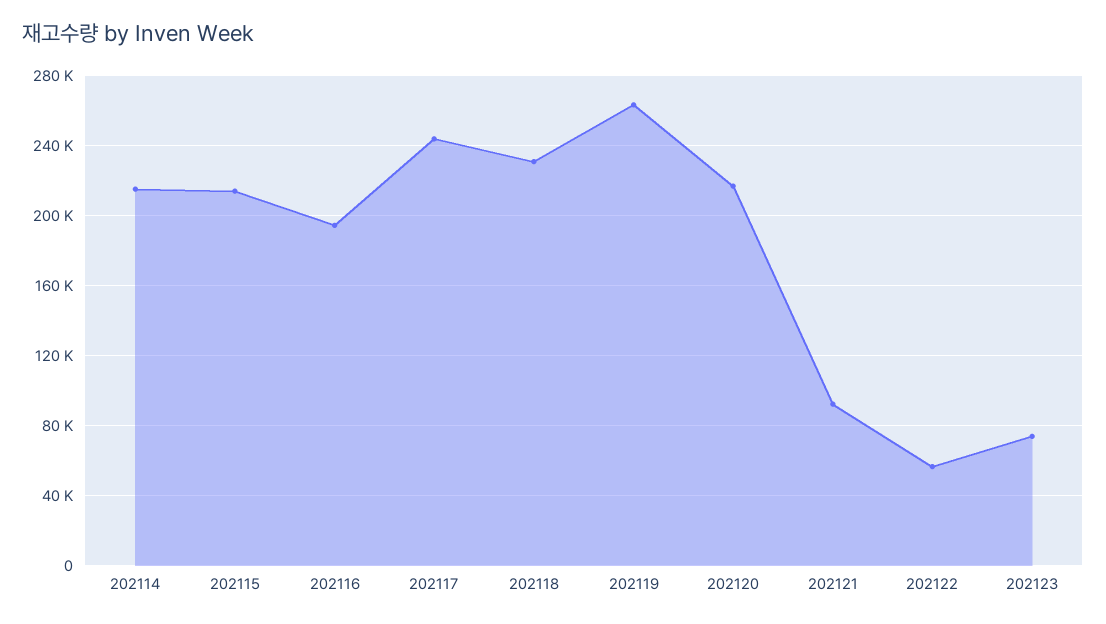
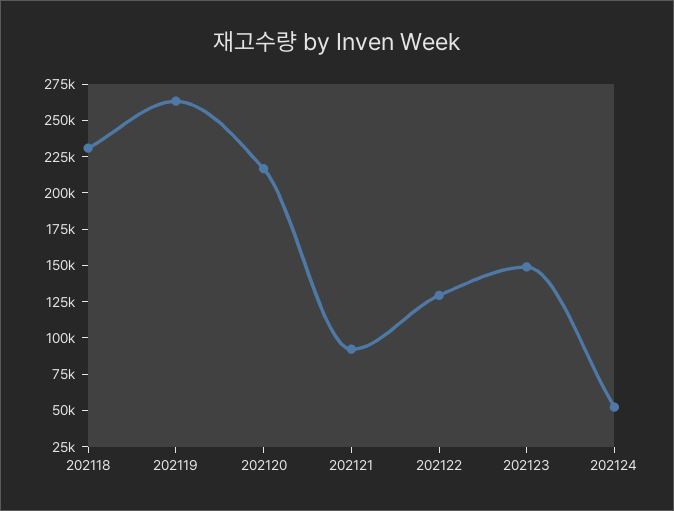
202114: 215000 -> none
202115: 215000 -> none
202116: 195000 -> none
202117: 245000 -> none
202122: 55000 -> 125000
202123: 75000 -> 150000
202124: none -> 50000

